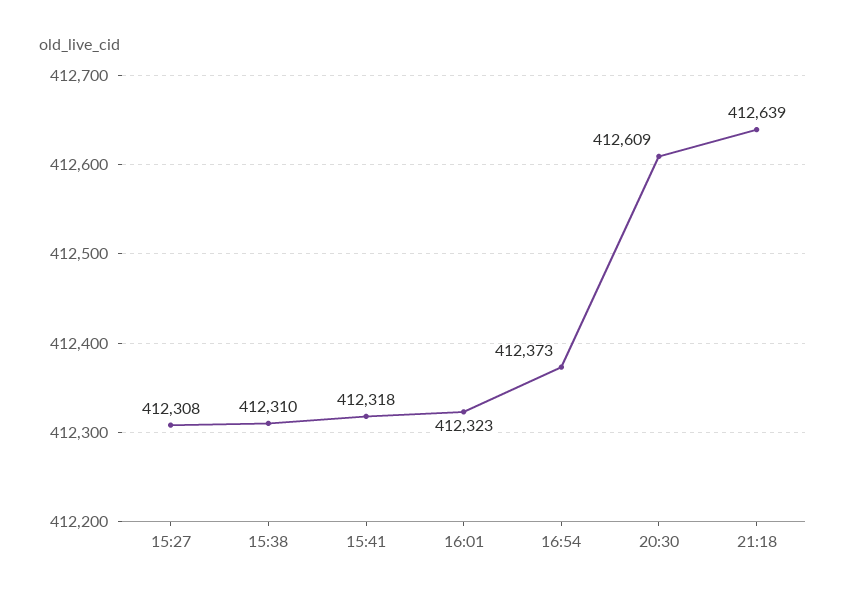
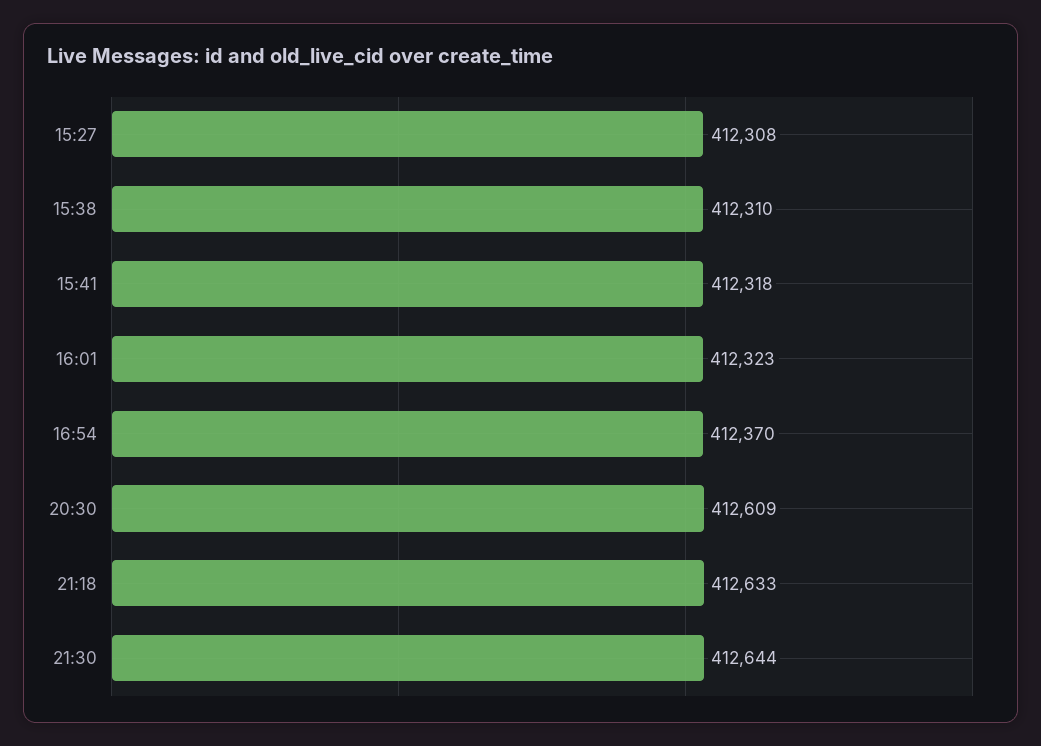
16:54: 412373 -> 412370
21:18: 412639 -> 412633
21:30: none -> 412644

